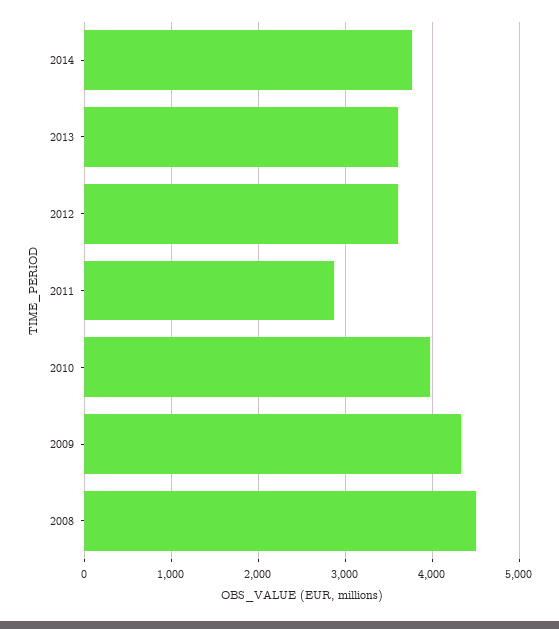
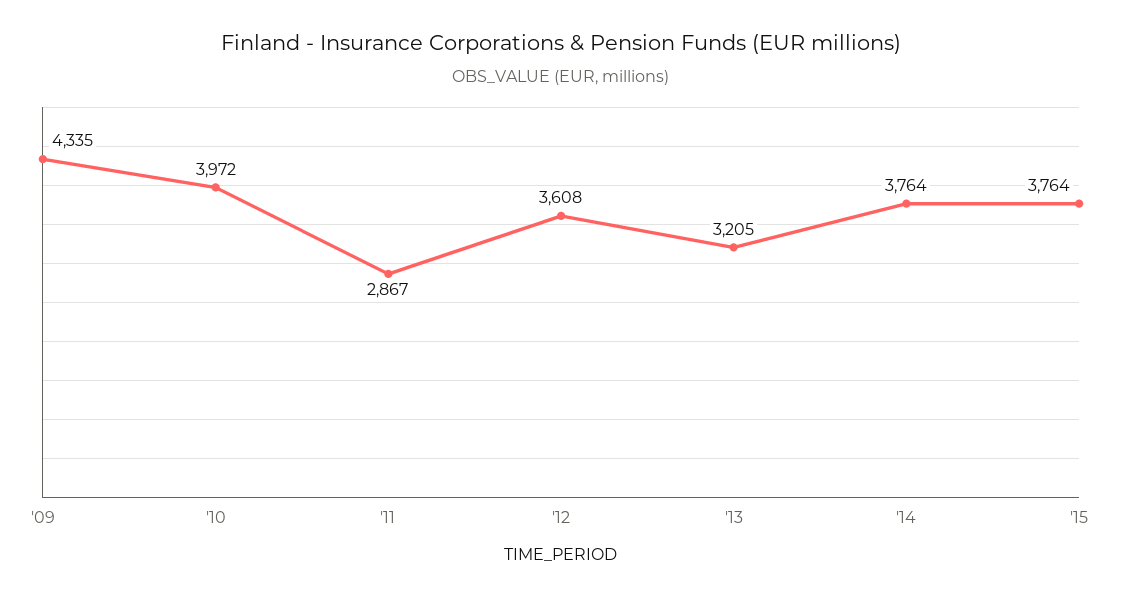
2013: 3600 -> 3205
2008: 4500 -> none
'15: none -> 3764

